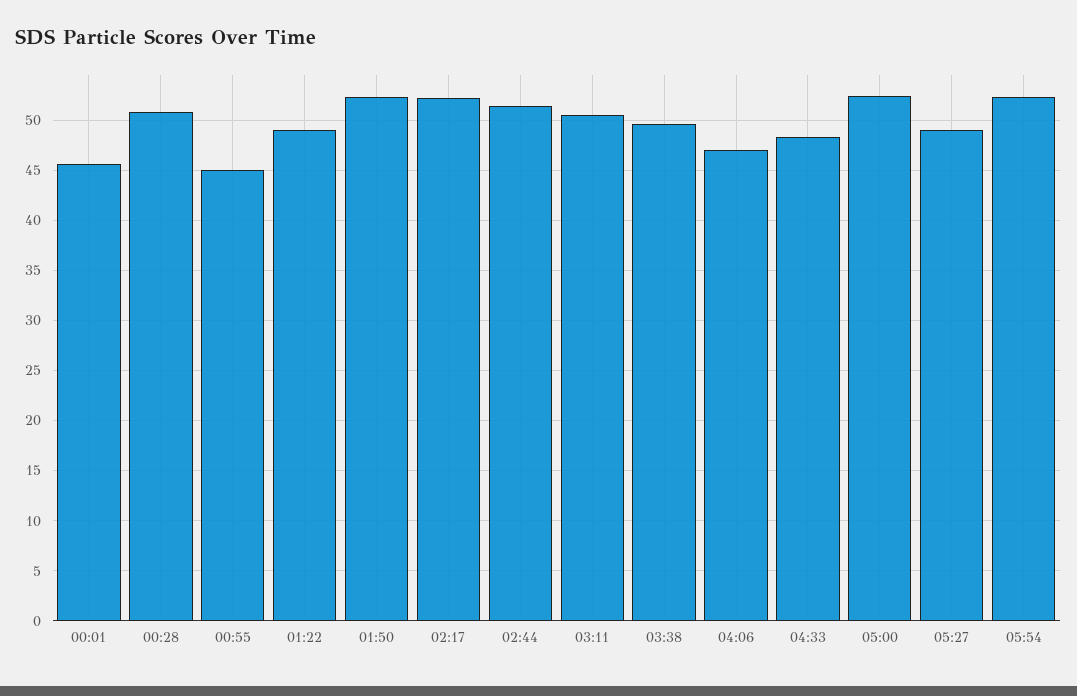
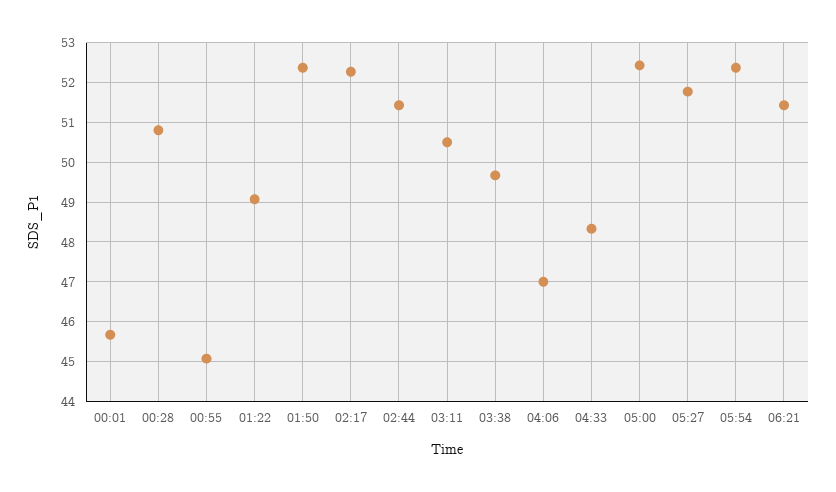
05:27: 49 -> 51.8
06:21: none -> 51.4

